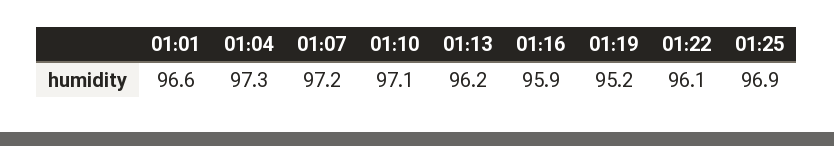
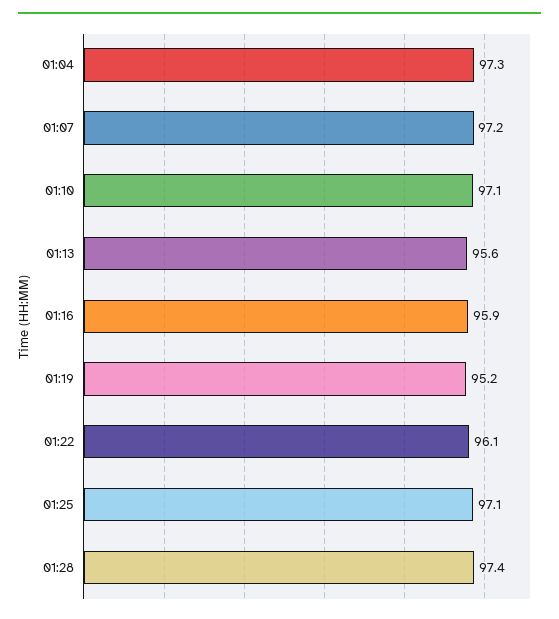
01:01: 96.6 -> none
01:13: 96.2 -> 95.6
01:25: 96.9 -> 97.1
01:28: none -> 97.4

